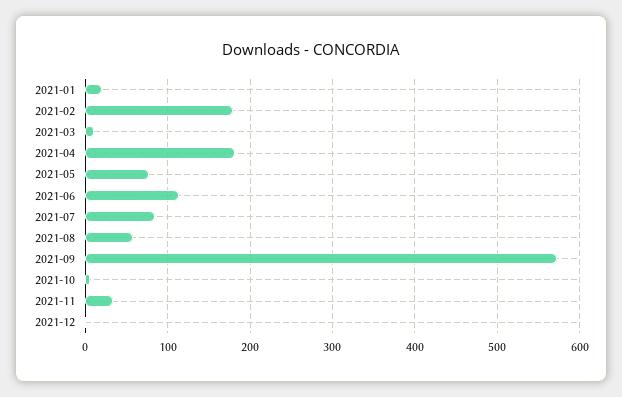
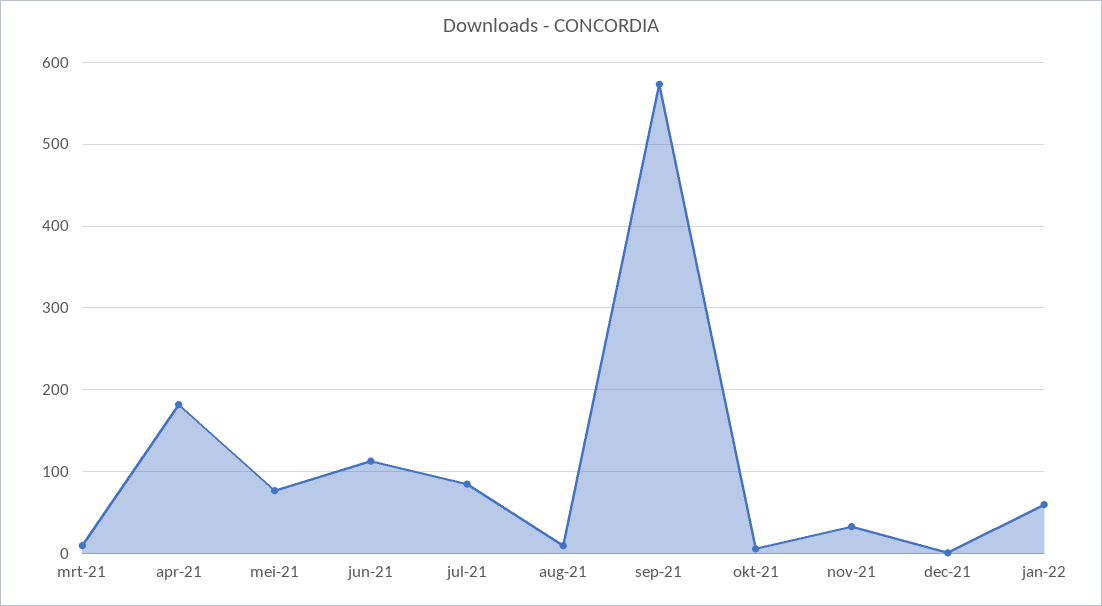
2021-01: 20 -> none
2021-02: 180 -> none
2021-08: 60 -> 10
jan-22: none -> 60

